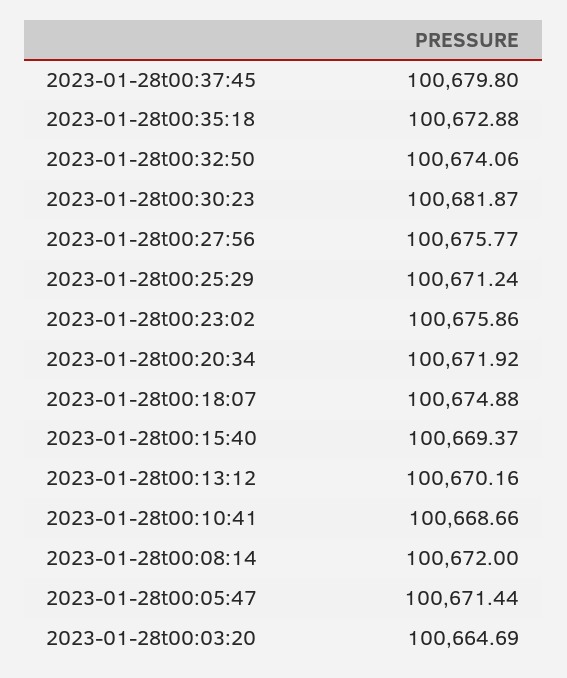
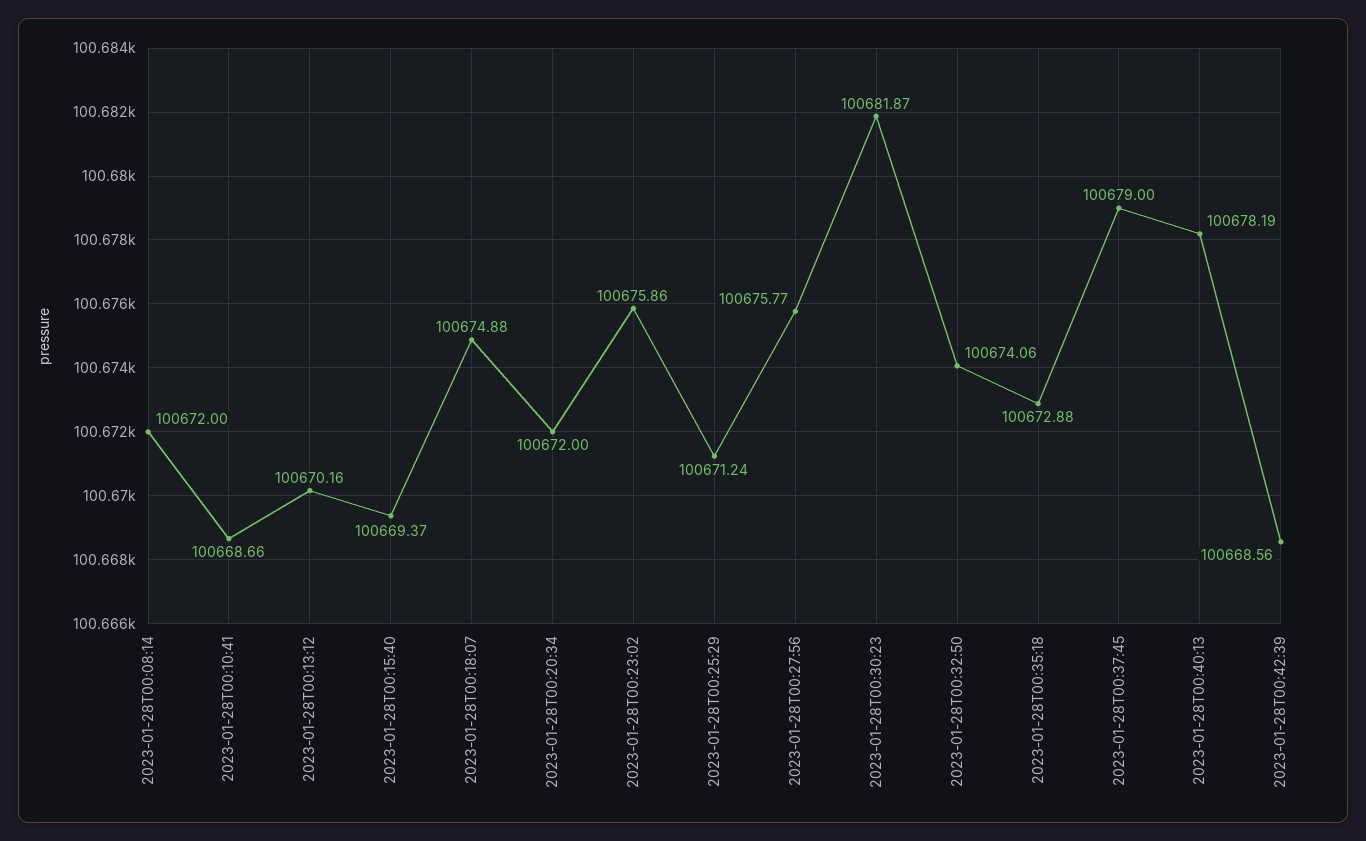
2023-01-28t00:37:45: 100679.8 -> 100679
2023-01-28t00:20:34: 100671.92 -> 100672
2023-01-28t00:05:47: 100671.44 -> none
2023-01-28t00:03:20: 100664.69 -> none
2023-01-28T00:40:13: none -> 100678.19
2023-01-28T00:42:39: none -> 100668.56

